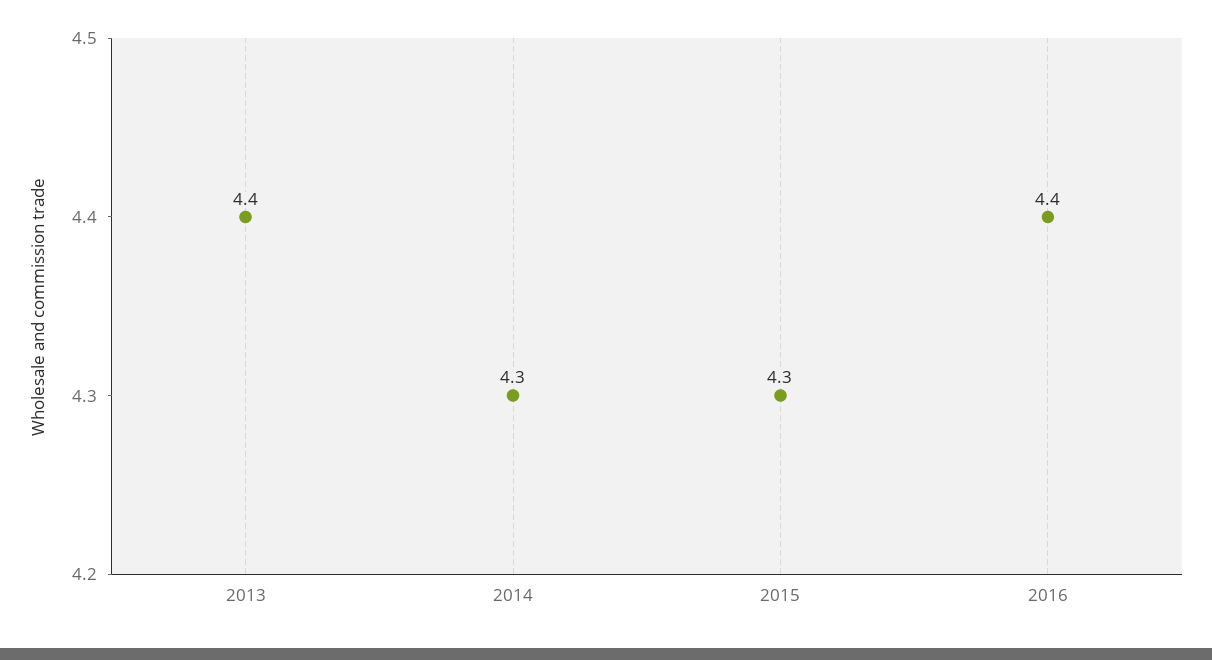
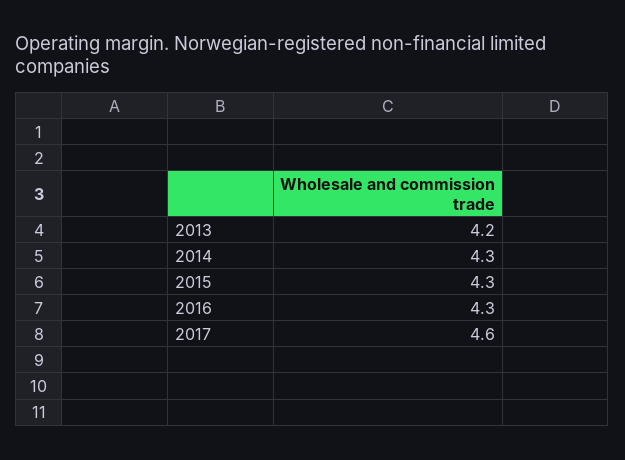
2013: 4.4 -> 4.2
2016: 4.4 -> 4.3
2017: none -> 4.6

